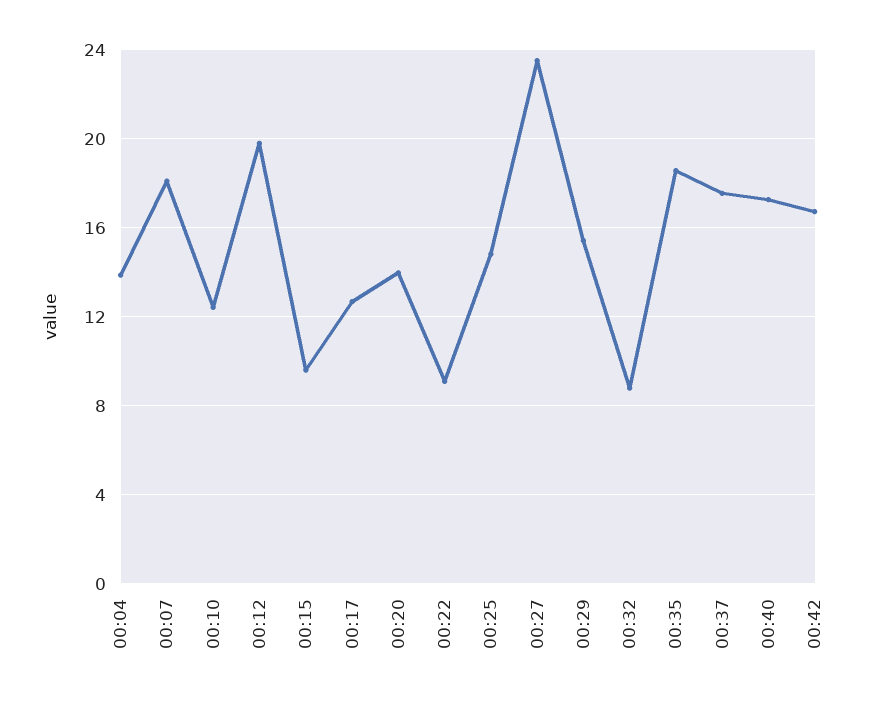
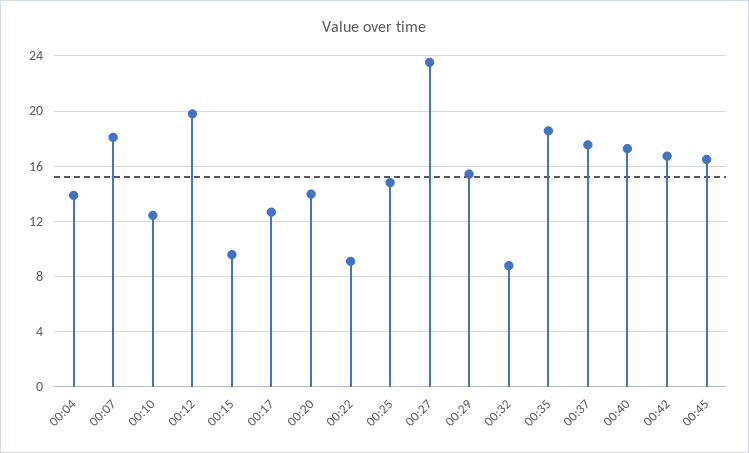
00:45: none -> 16.5

